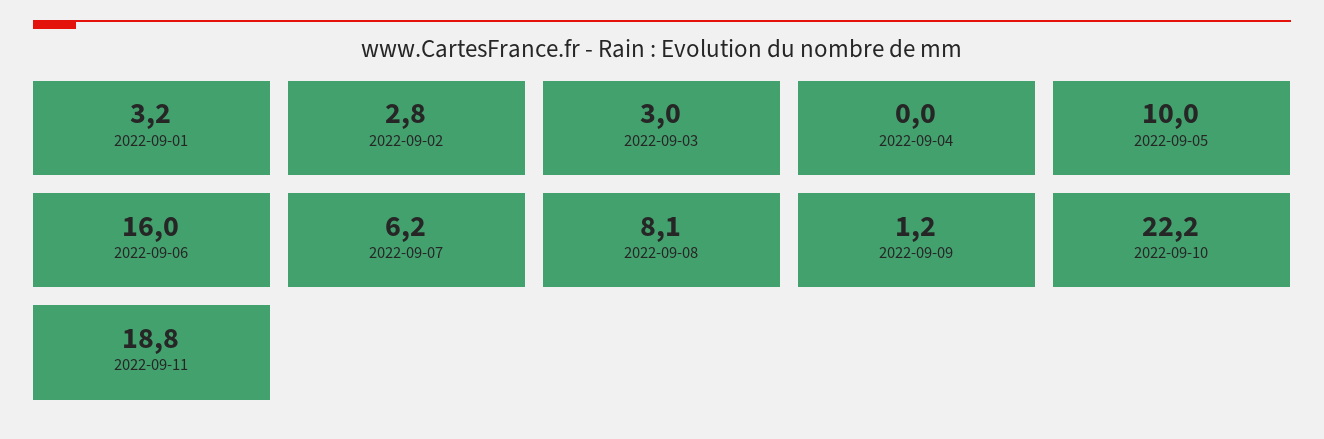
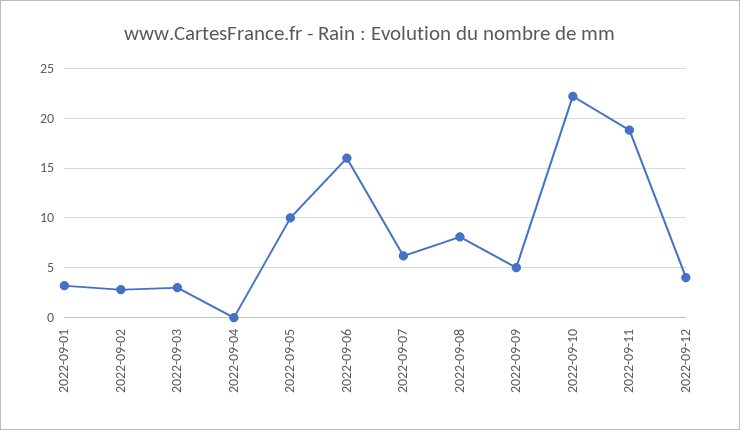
2022-09-09: 1.2 -> 5
2022-09-12: none -> 4

